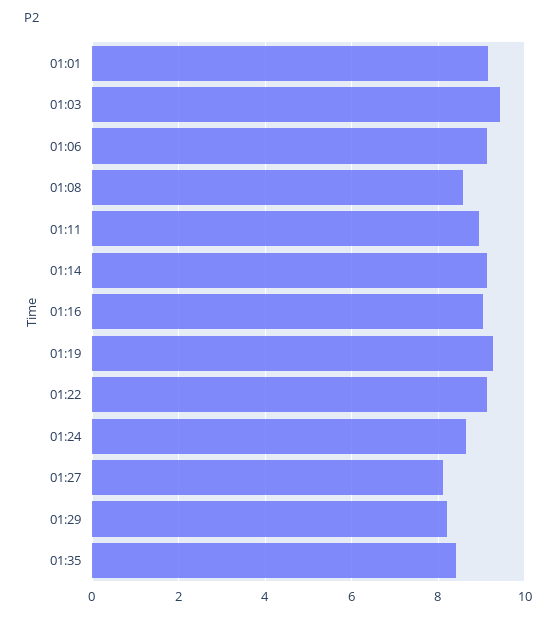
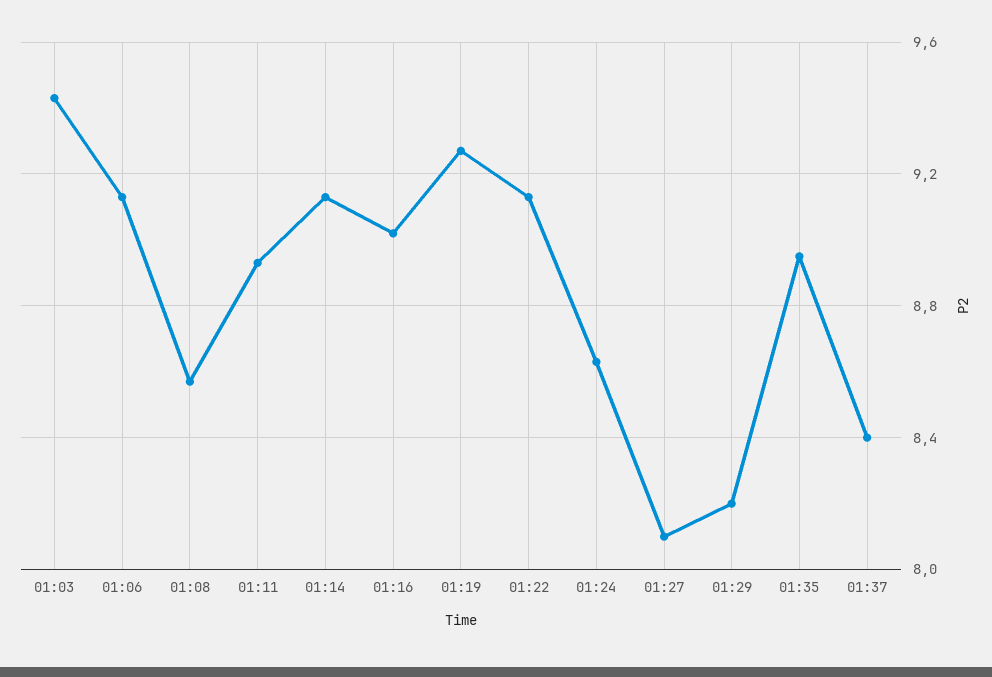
01:01: 9.2 -> none
01:35: 8.4 -> 8.95
01:37: none -> 8.4

